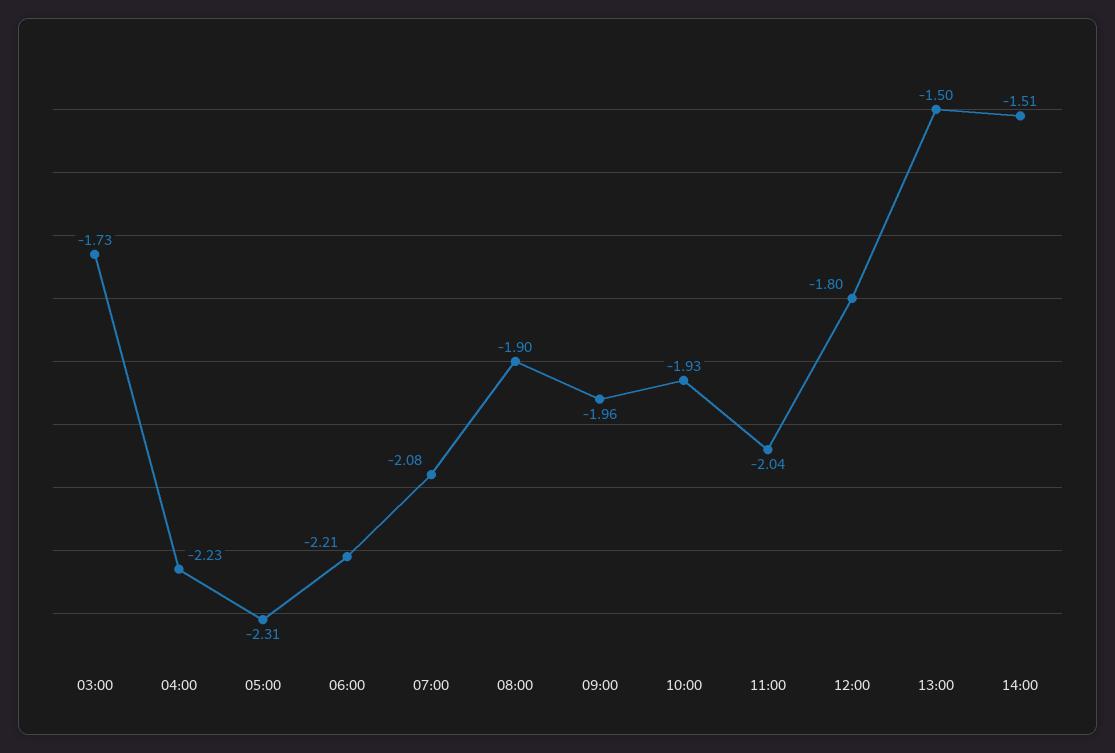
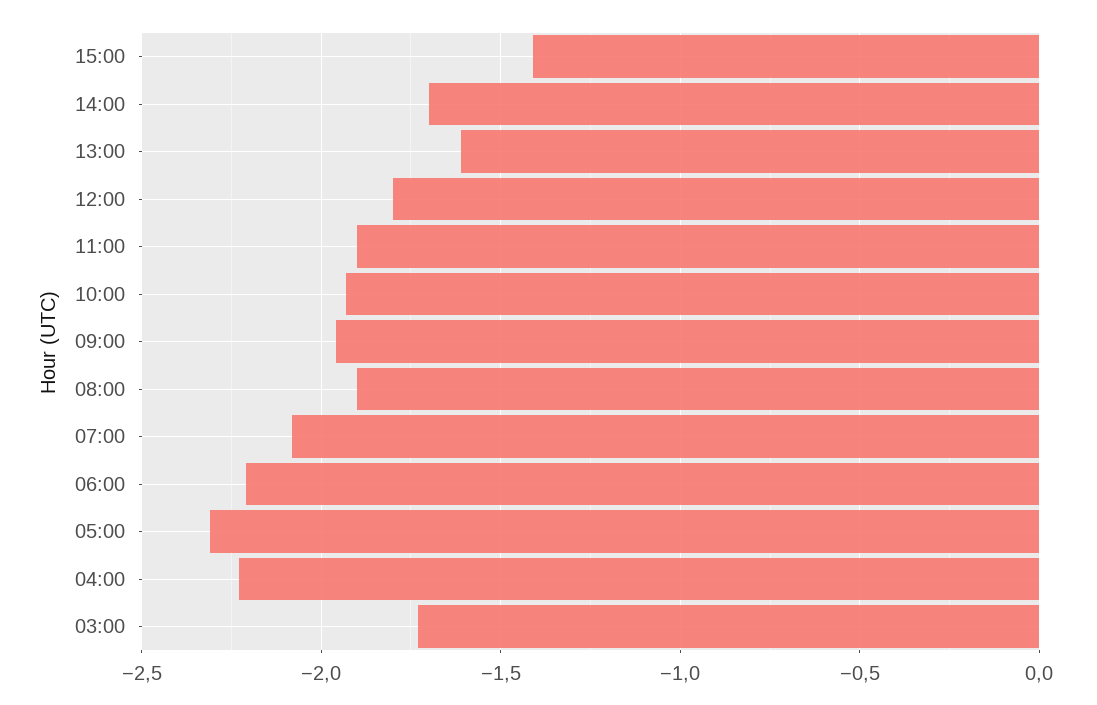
11:00: -2.04 -> -1.9
13:00: -1.5 -> -1.6
14:00: -1.51 -> -1.7
15:00: none -> -1.4

